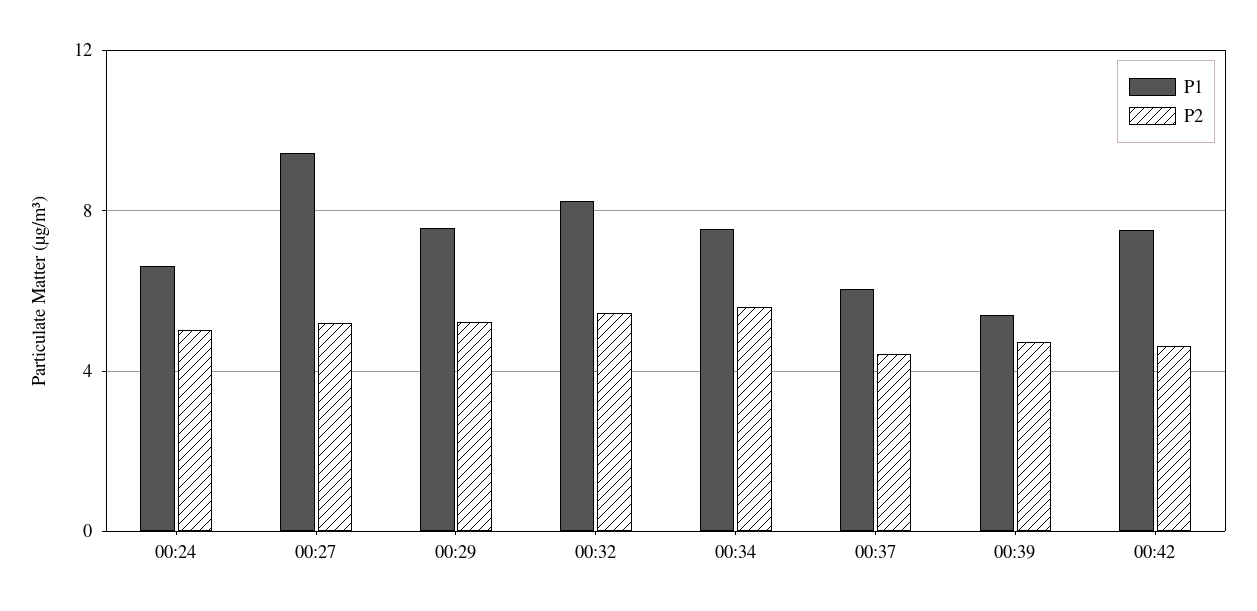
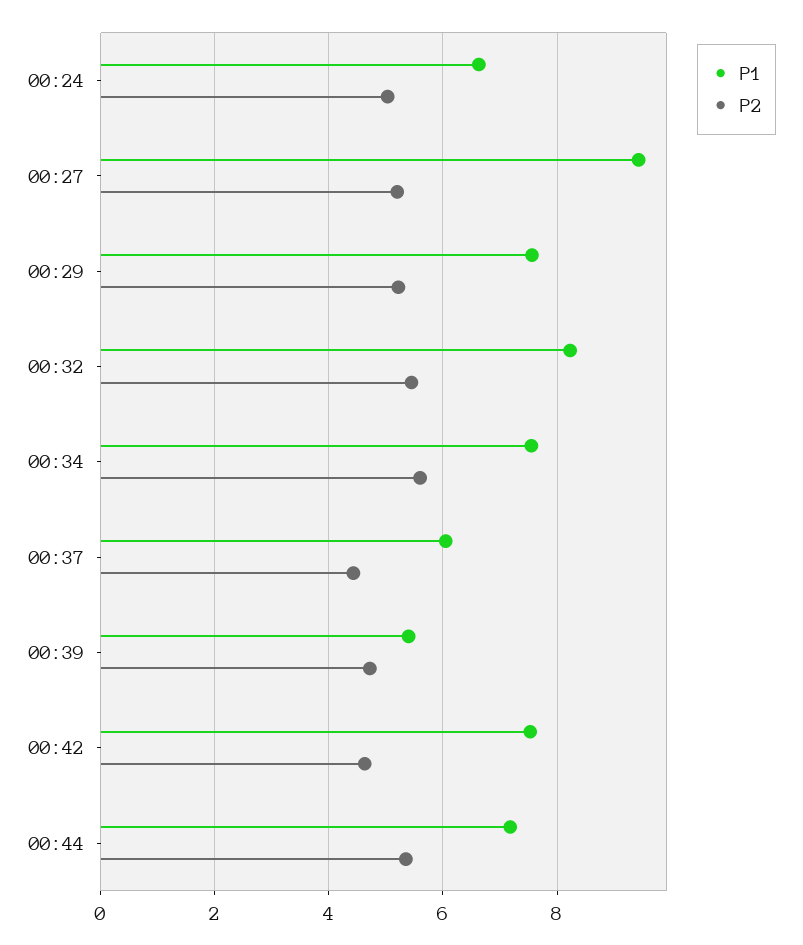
P1, 00:44: none -> 7.2
P2, 00:44: none -> 5.4

